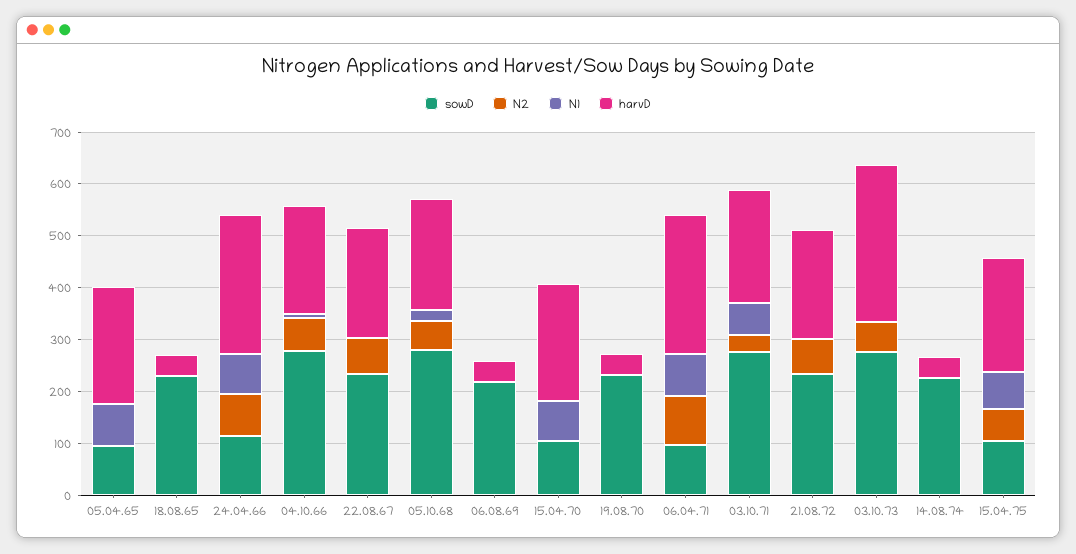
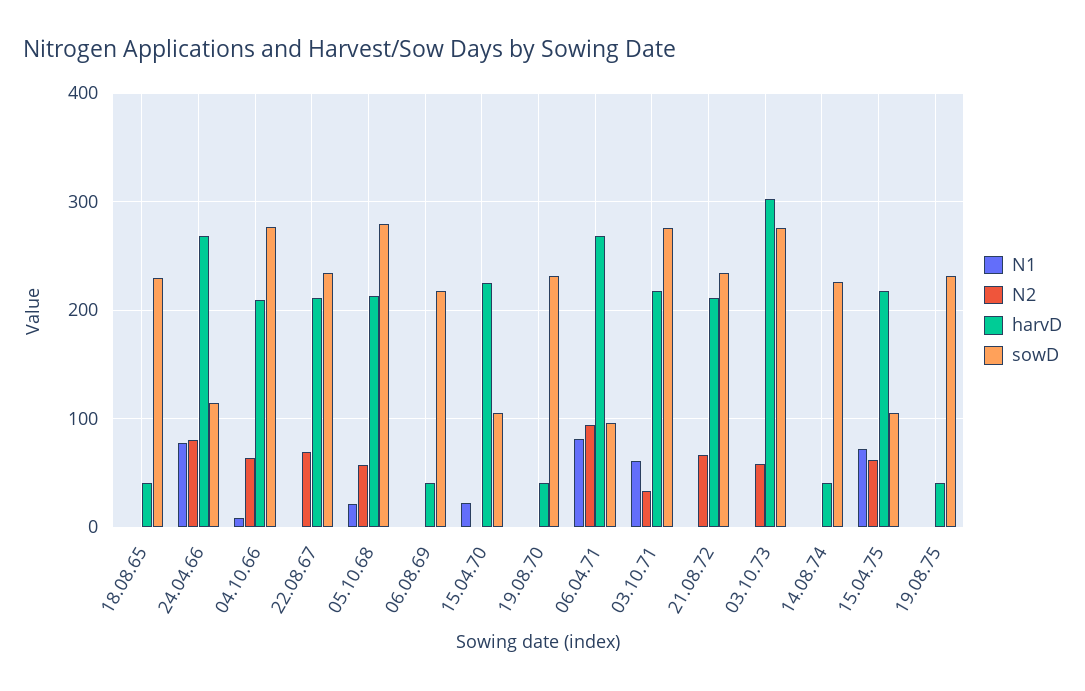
sowD, 05.04.65: 100 -> none
N2, 05.04.65: 0 -> none
N1, 05.04.65: 80 -> none
harvD, 05.04.65: 220 -> none
N1, 15.04.70: 80 -> 20
N1, 19.08.75: none -> 0
N2, 19.08.75: none -> 0
harvD, 19.08.75: none -> 40
sowD, 19.08.75: none -> 230

